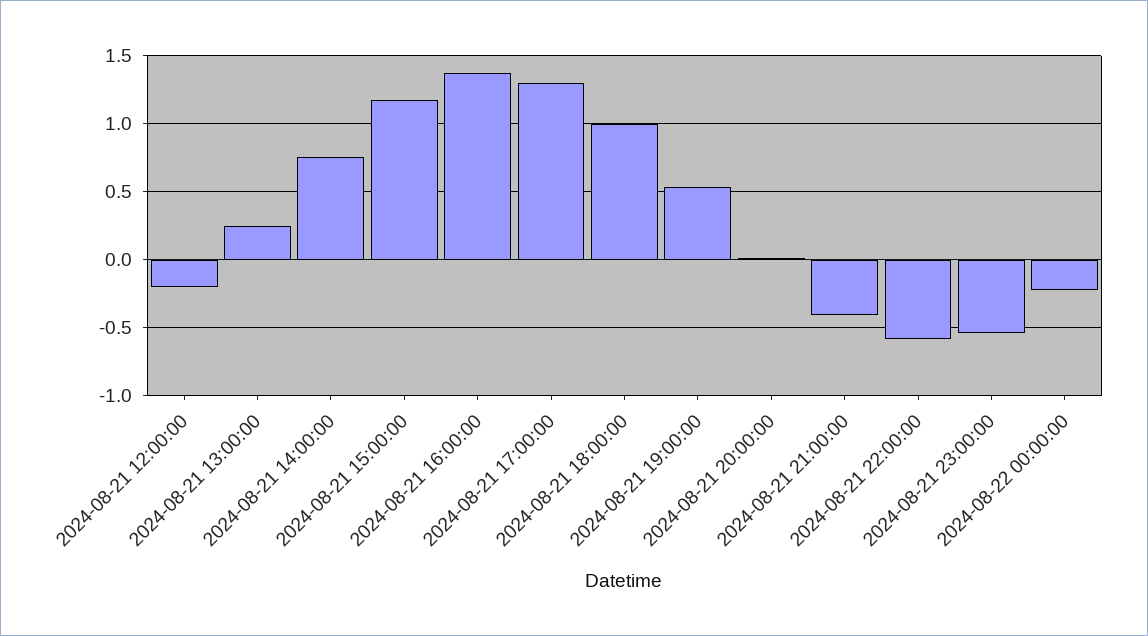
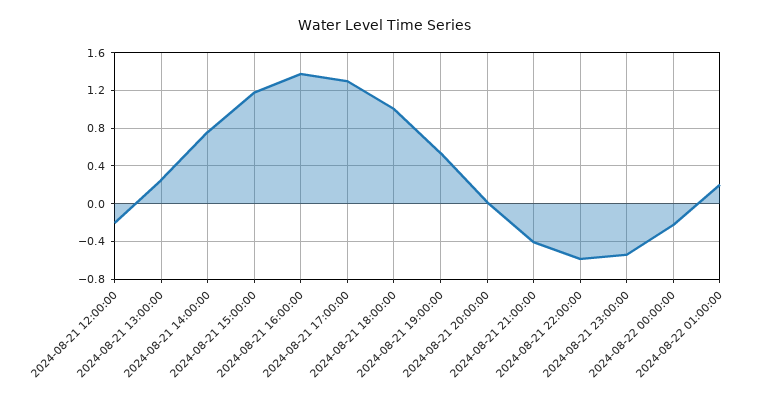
2024-08-22 01:00:00: none -> 0.2

